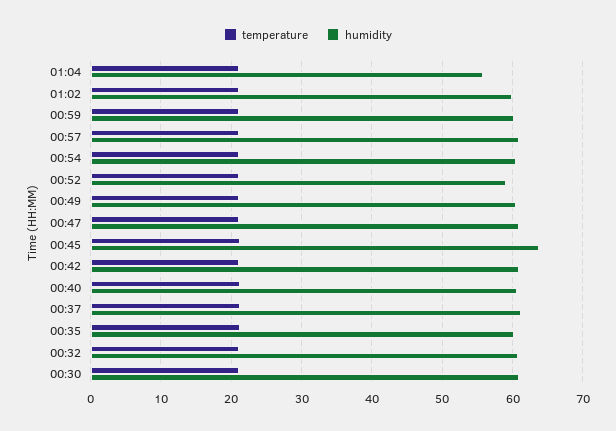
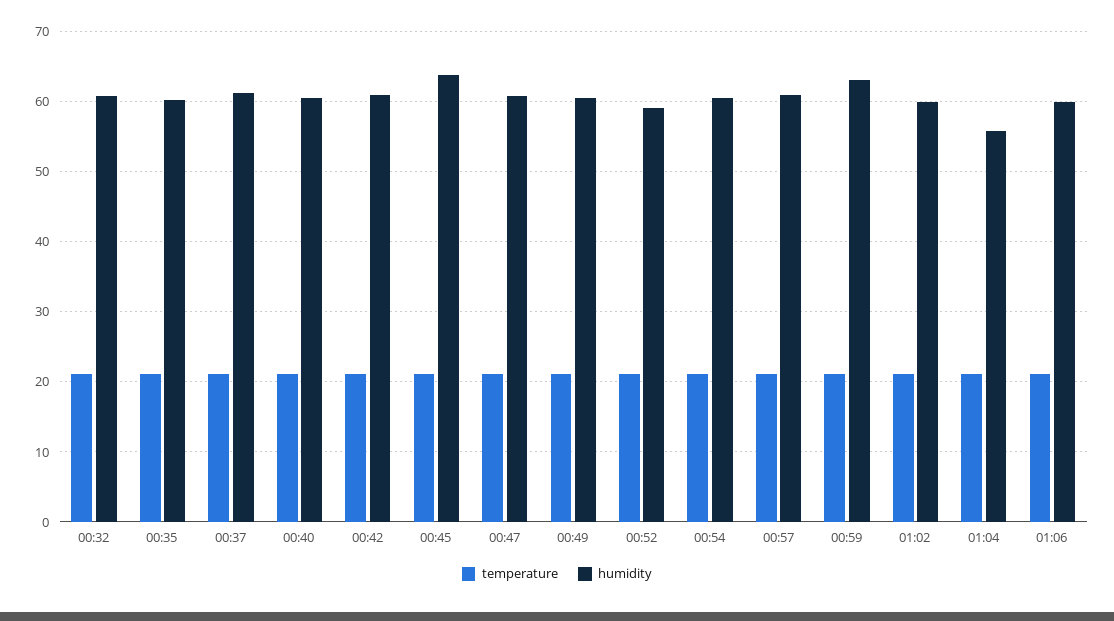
humidity, 00:59: 60 -> 63
temperature, 00:30: 21 -> none
humidity, 00:30: 61 -> none
temperature, 01:06: none -> 21
humidity, 01:06: none -> 60

